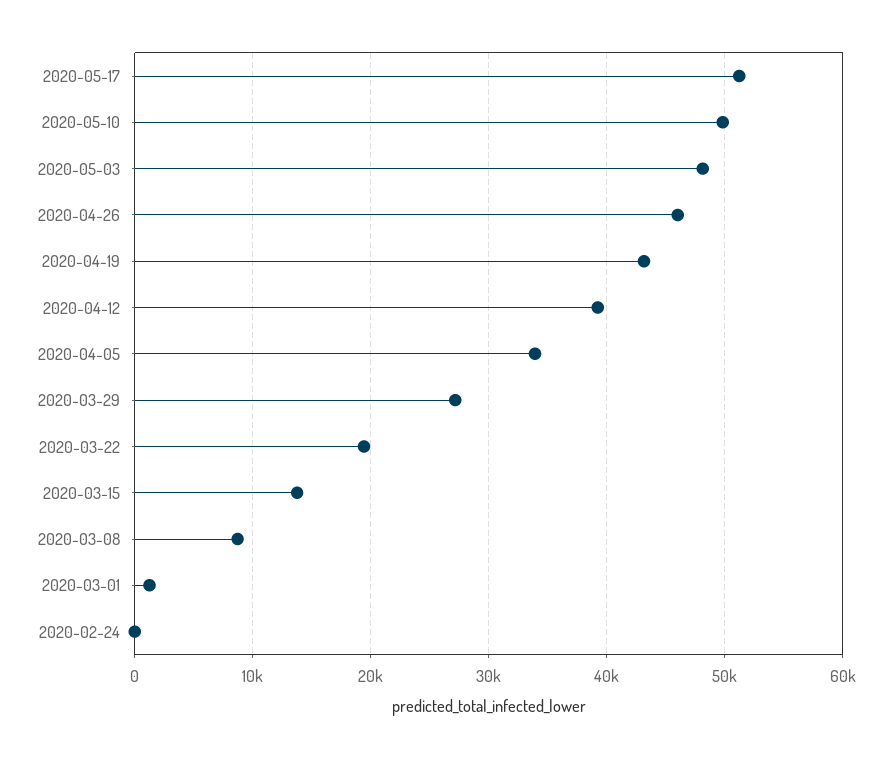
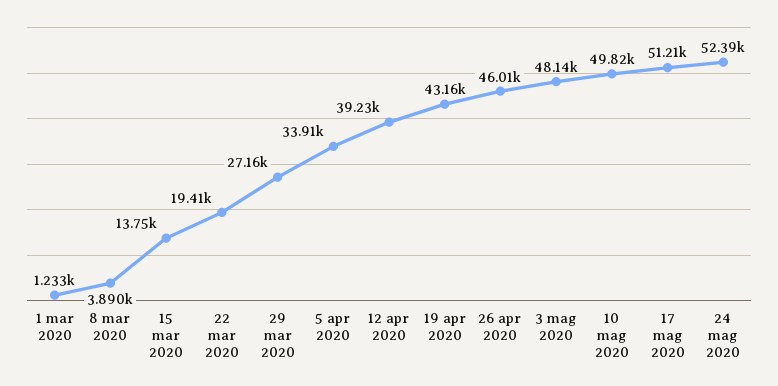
2020-03-08: 9000 -> 3890
2020-02-24: 0 -> none
24 mag 2020: none -> 52390

